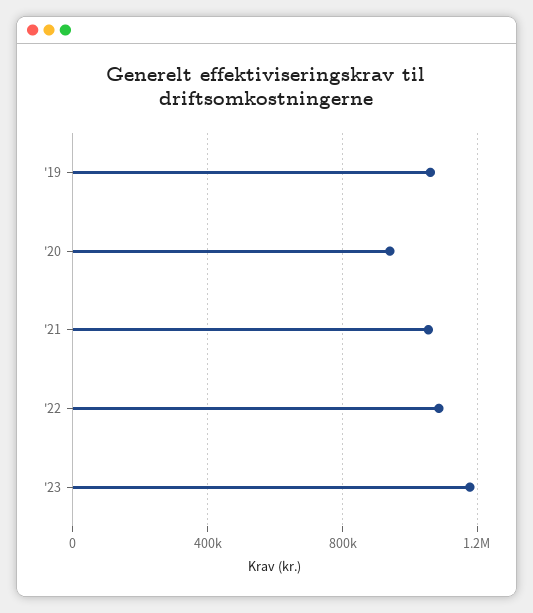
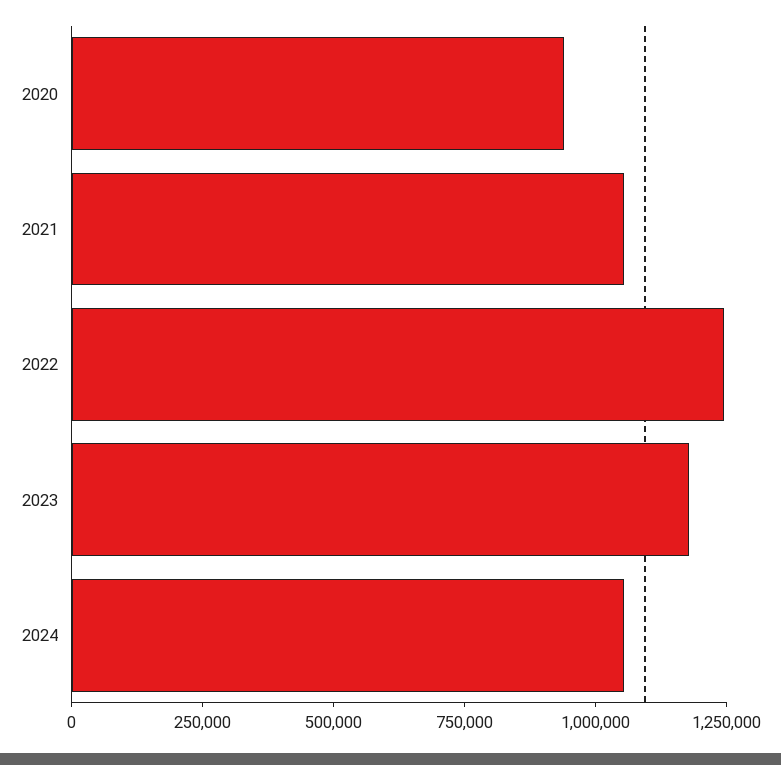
'19: 1050000 -> none
'22: 1100000 -> 1250000
2024: none -> 1050000

